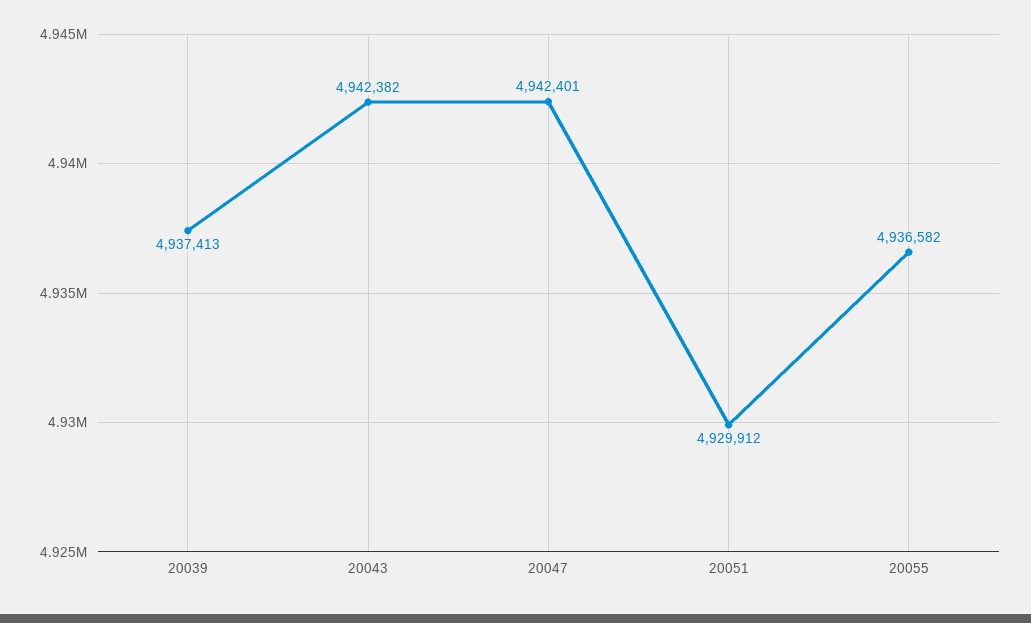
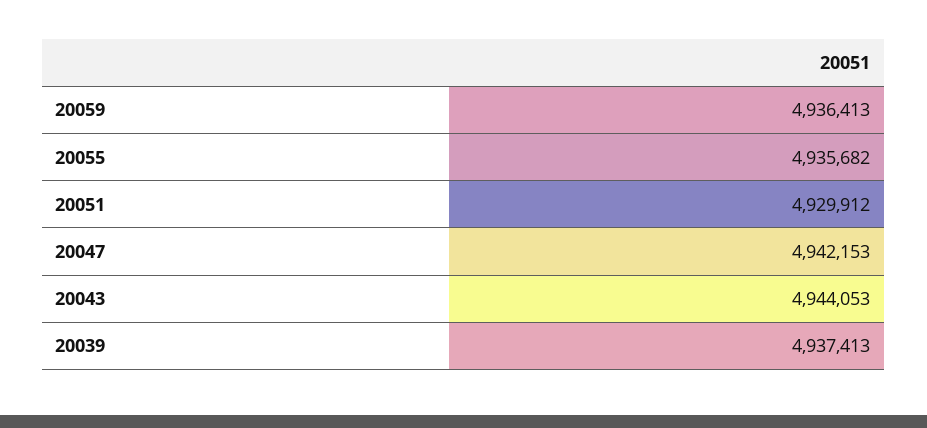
20043: 4942382 -> 4944053
20047: 4942401 -> 4942153
20055: 4936582 -> 4935682
20059: none -> 4936413

